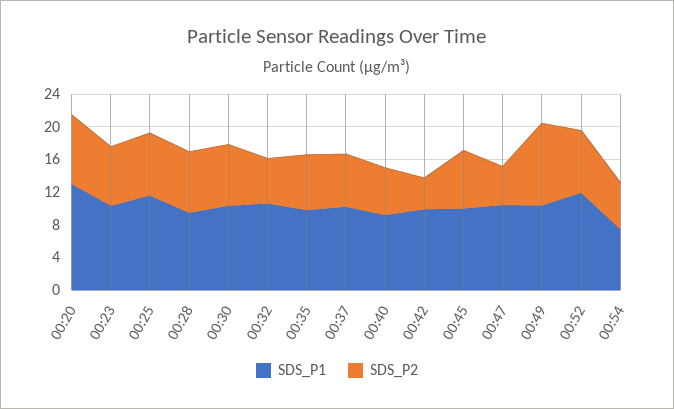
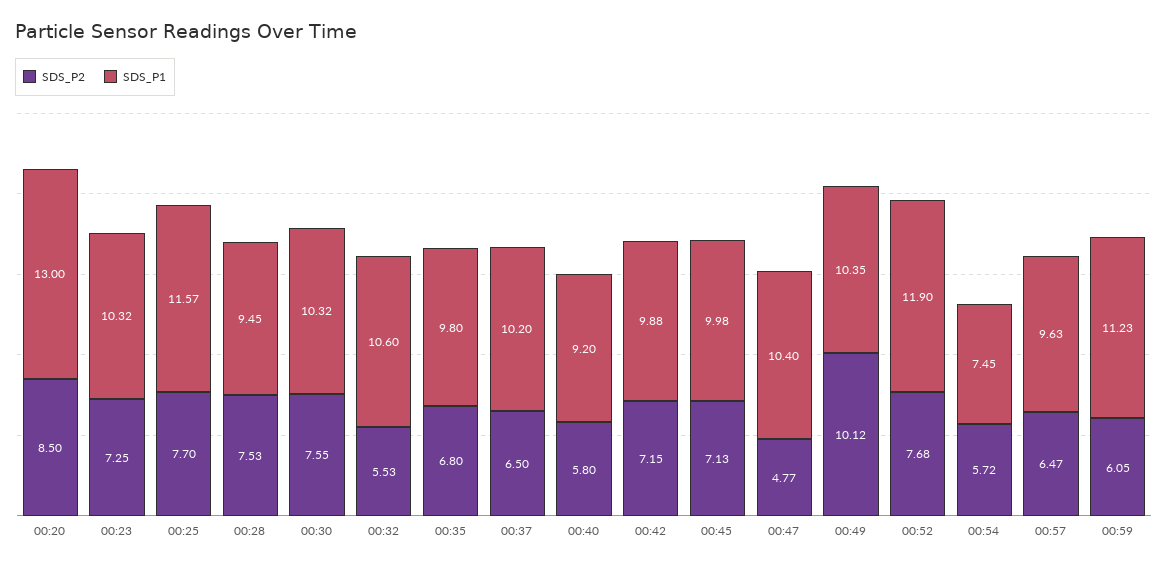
SDS_P2, 00:42: 4 -> 7.15
SDS_P2, 00:57: none -> 6.47
SDS_P1, 00:57: none -> 9.63
SDS_P2, 00:59: none -> 6.05
SDS_P1, 00:59: none -> 11.23

